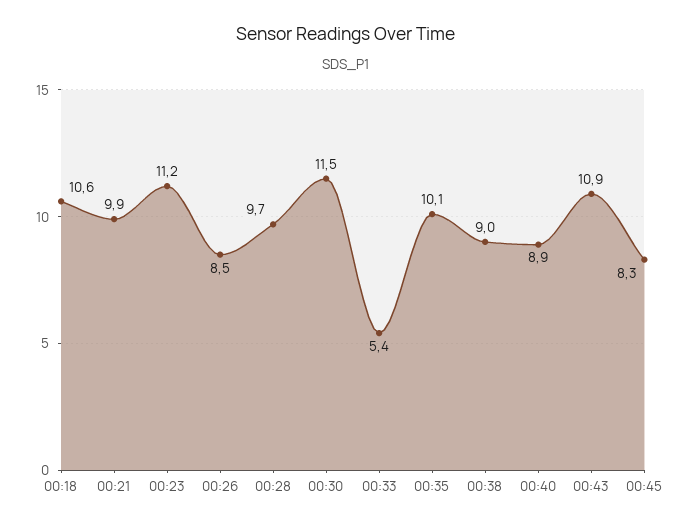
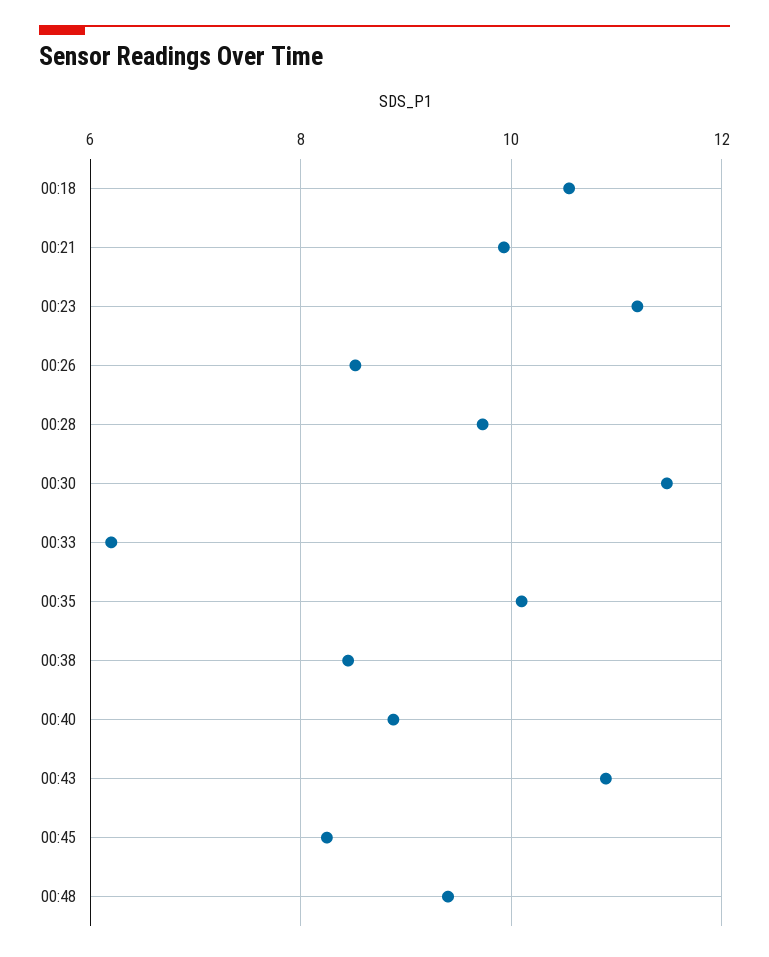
00:33: 5.4 -> 6.2
00:38: 9 -> 8.4
00:48: none -> 9.4

